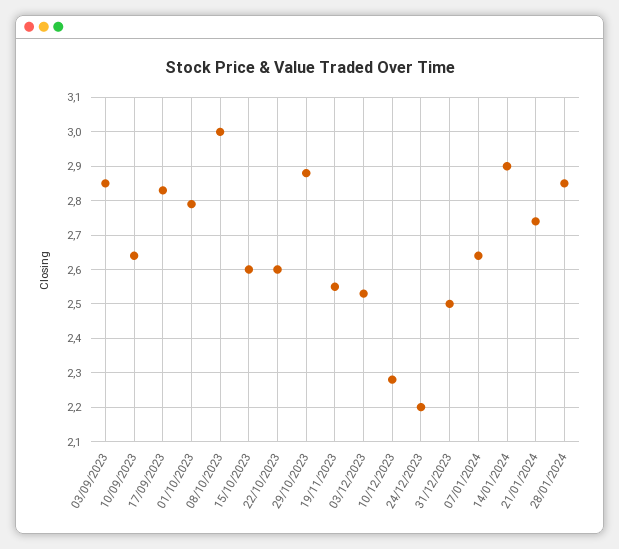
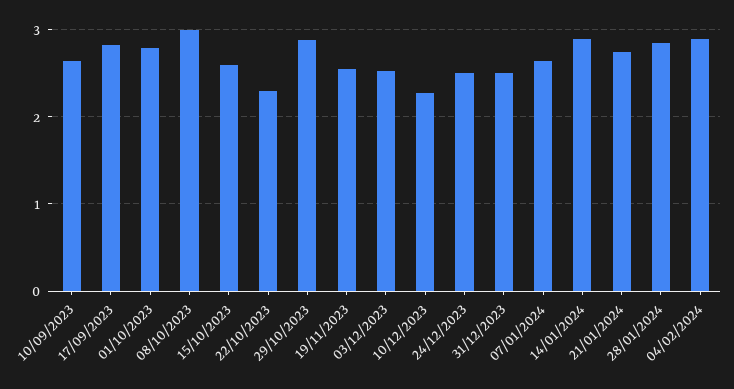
03/09/2023: 2.85 -> none
22/10/2023: 2.6 -> 2.3
24/12/2023: 2.2 -> 2.5
04/02/2024: none -> 2.9

